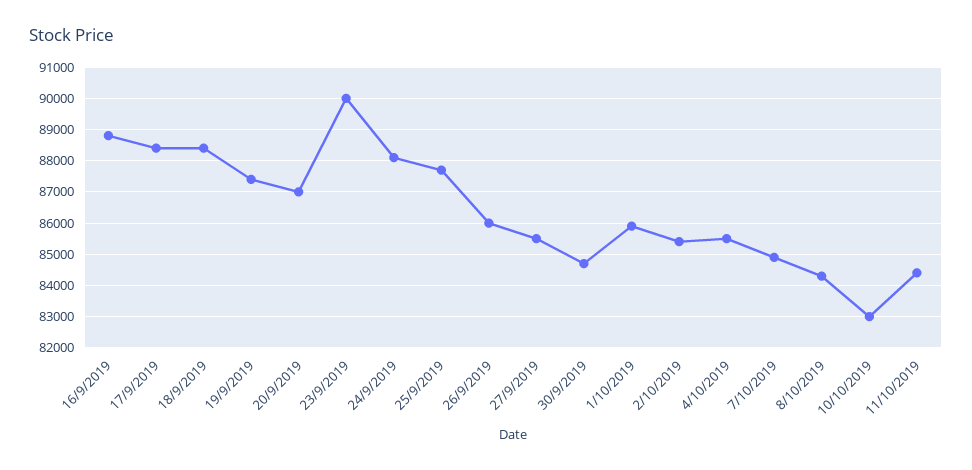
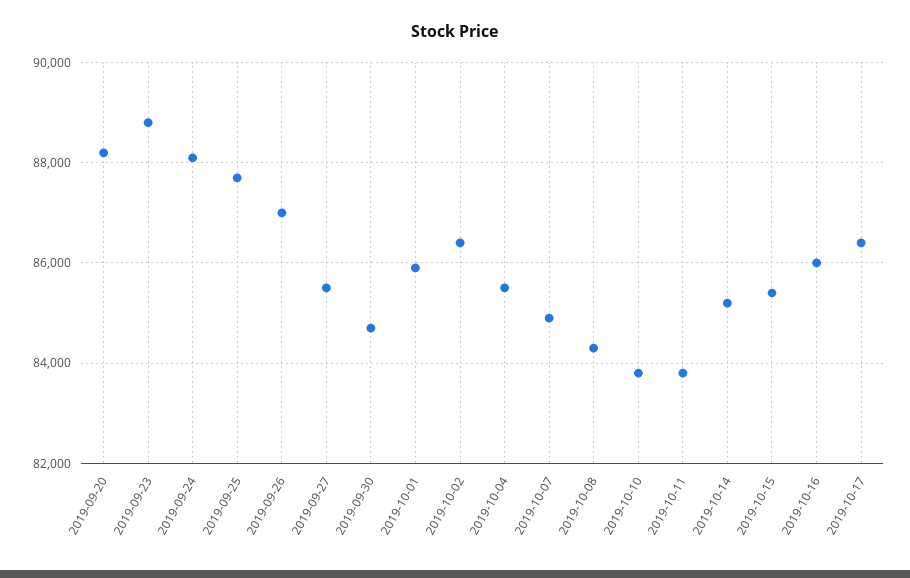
16/9/2019: 88800 -> none
17/9/2019: 88400 -> none
18/9/2019: 88400 -> none
19/9/2019: 87400 -> none
20/9/2019: 87000 -> 88200
23/9/2019: 90000 -> 88800
26/9/2019: 86000 -> 87000
2/10/2019: 85400 -> 86400
10/10/2019: 83000 -> 83800
11/10/2019: 84400 -> 83800
2019-10-14: none -> 85200
2019-10-15: none -> 85400
2019-10-16: none -> 86000
2019-10-17: none -> 86400

